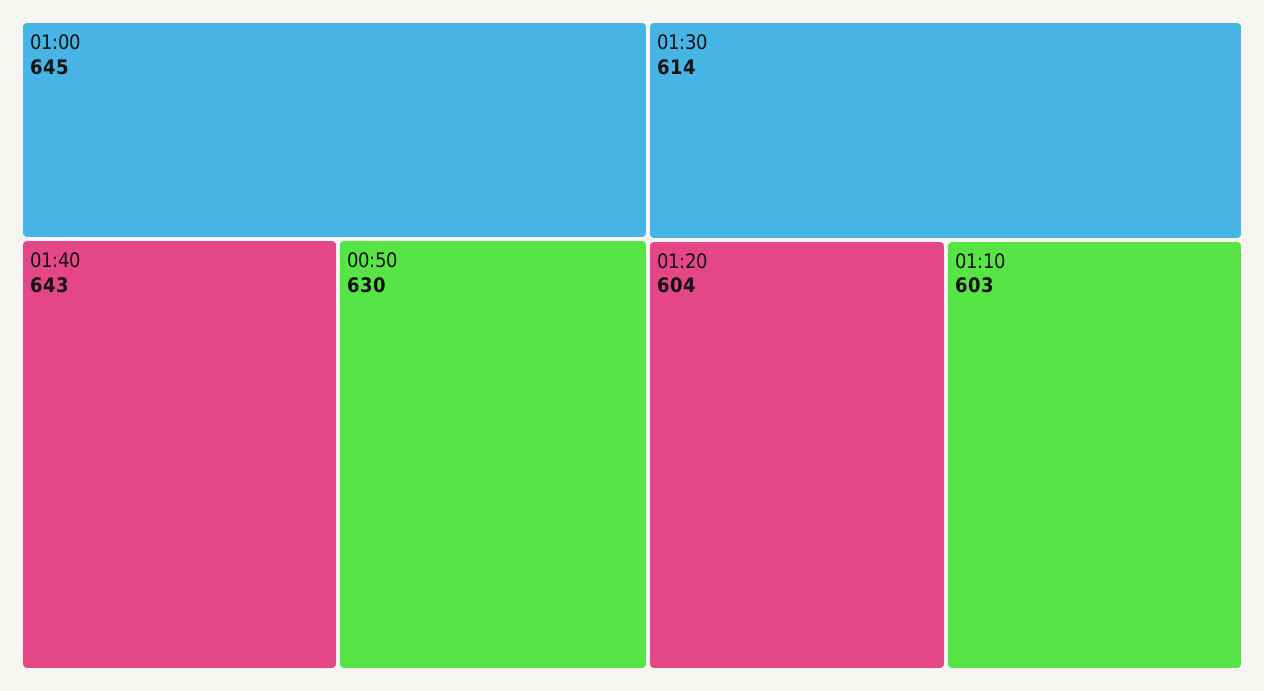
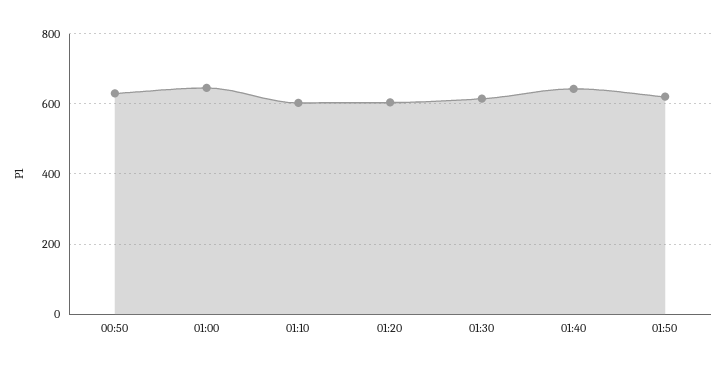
01:50: none -> 620

